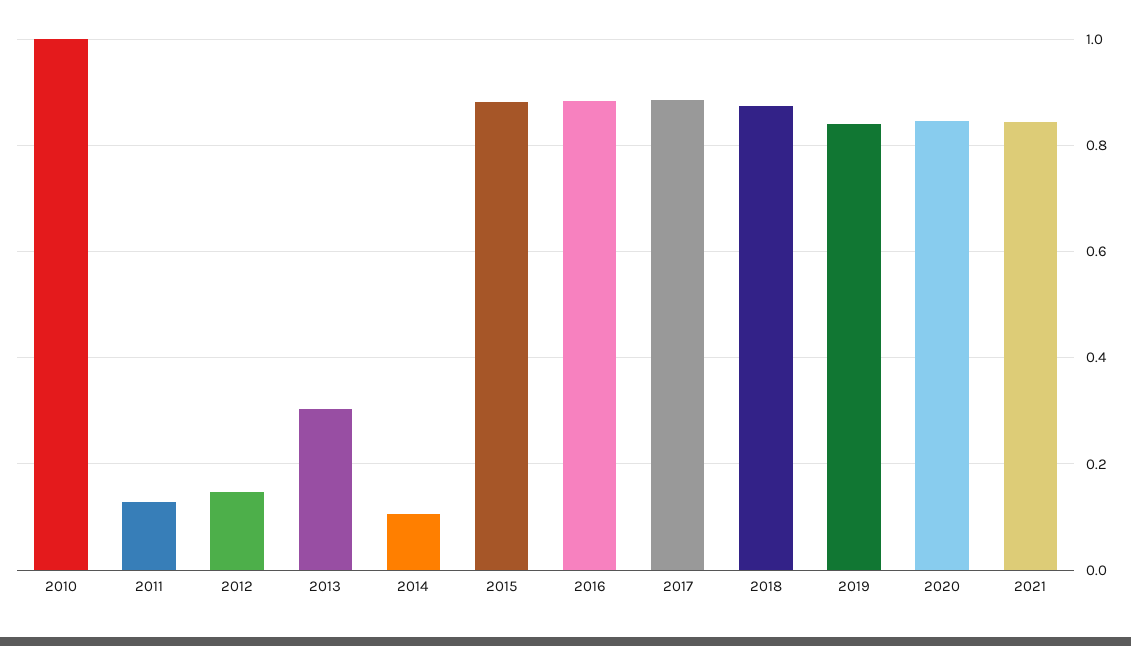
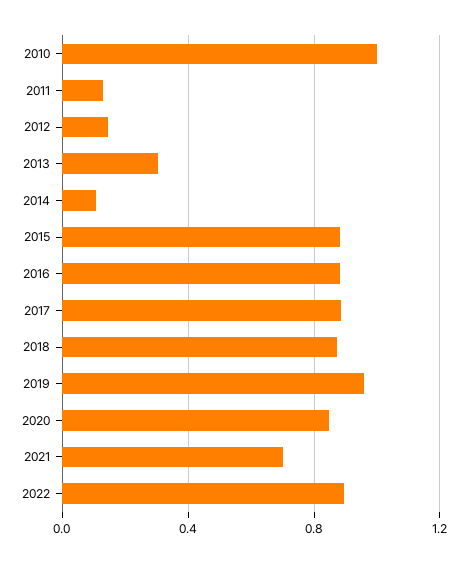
2019: 0.84 -> 0.95
2021: 0.84 -> 0.7
2022: none -> 0.9

